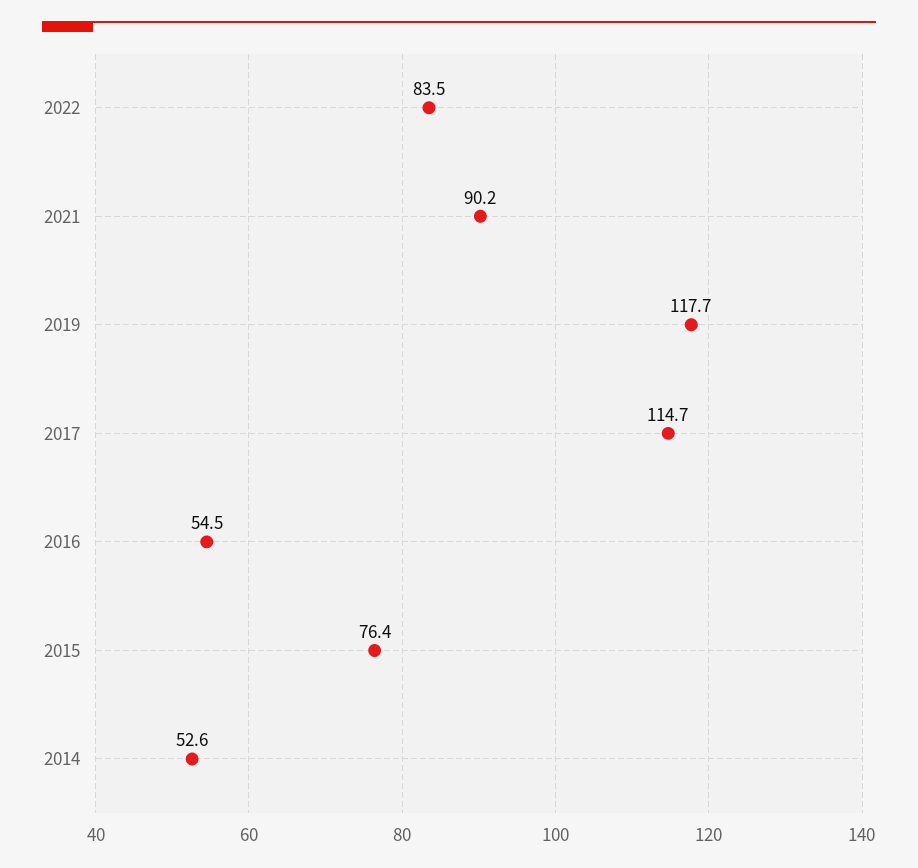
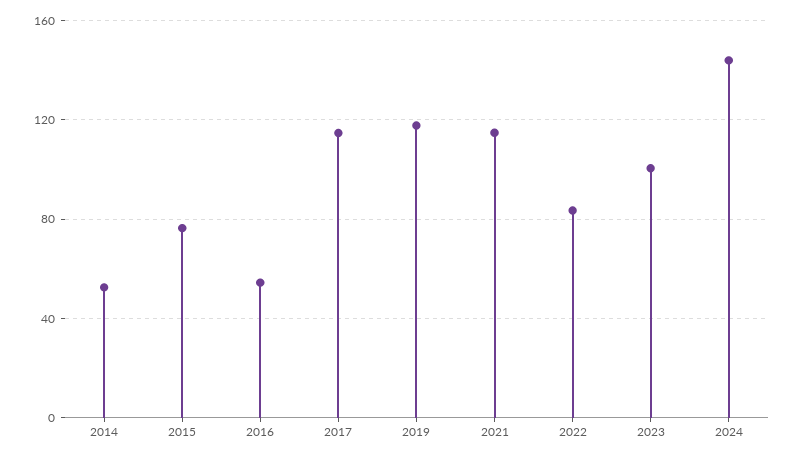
2021: 90.2 -> 115
2023: none -> 100
2024: none -> 145

